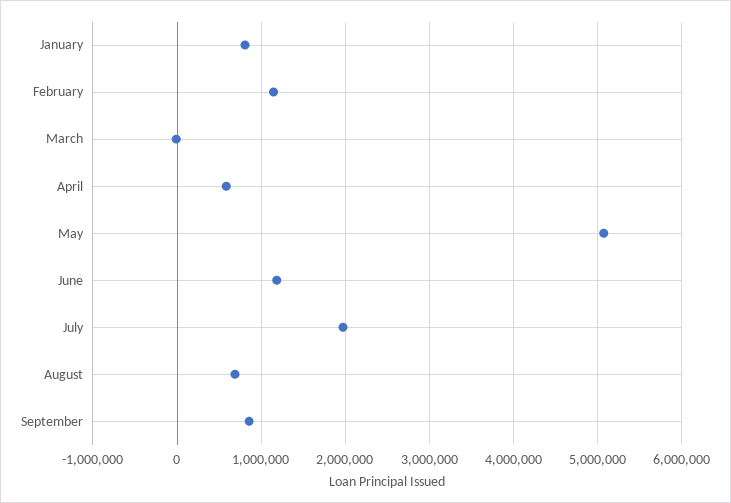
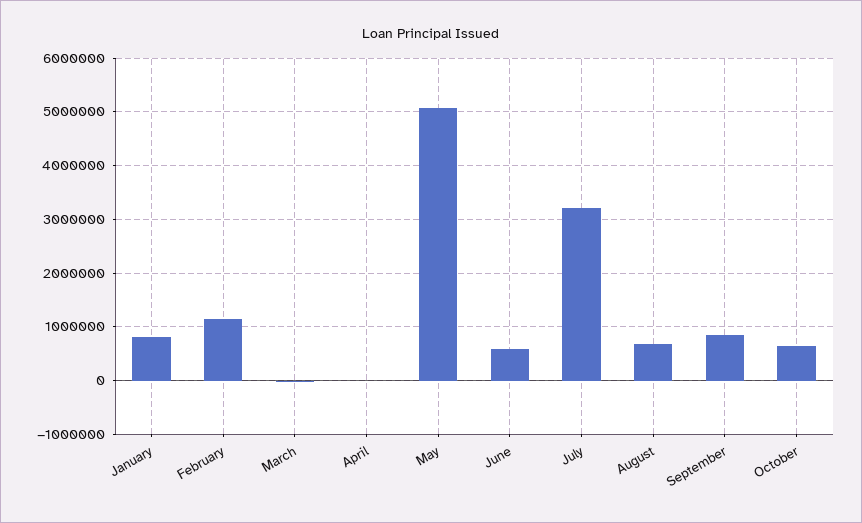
April: 600000 -> 0
June: 1200000 -> 600000
July: 2000000 -> 3200000
October: none -> 600000

